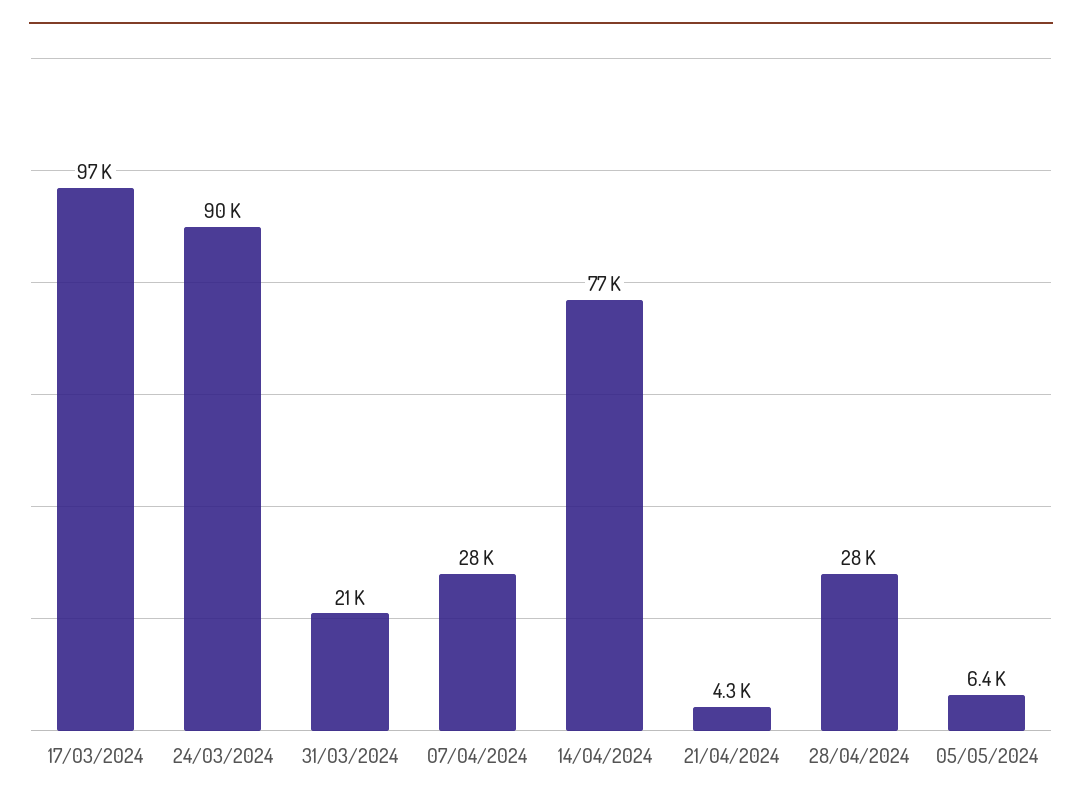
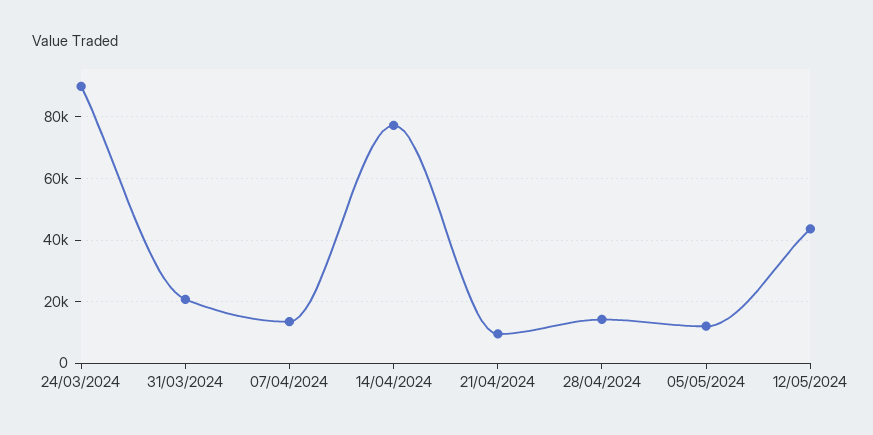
17/03/2024: 97000 -> none
07/04/2024: 28000 -> 14000
21/04/2024: 4300 -> 10000
28/04/2024: 28000 -> 14000
05/05/2024: 6400 -> 12000
12/05/2024: none -> 44000

